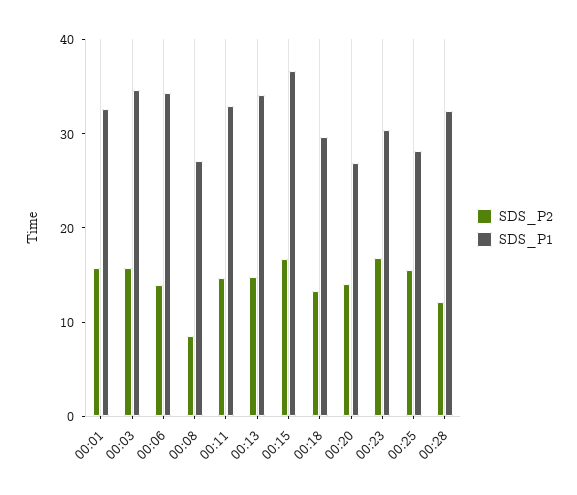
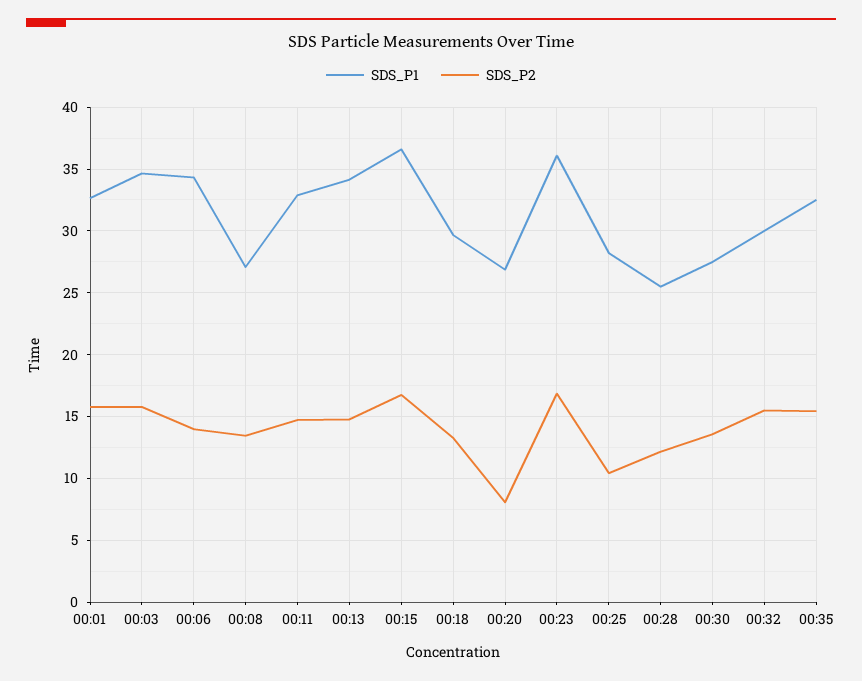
SDS_P2, 00:08: 8 -> 13.5
SDS_P2, 00:20: 14 -> 8
SDS_P1, 00:23: 30 -> 36
SDS_P2, 00:25: 16 -> 10.5
SDS_P1, 00:28: 32 -> 25.5
SDS_P1, 00:30: none -> 27.5
SDS_P2, 00:30: none -> 13.5
SDS_P1, 00:32: none -> 30
SDS_P2, 00:32: none -> 15.5
SDS_P1, 00:35: none -> 32.5
SDS_P2, 00:35: none -> 15.5

